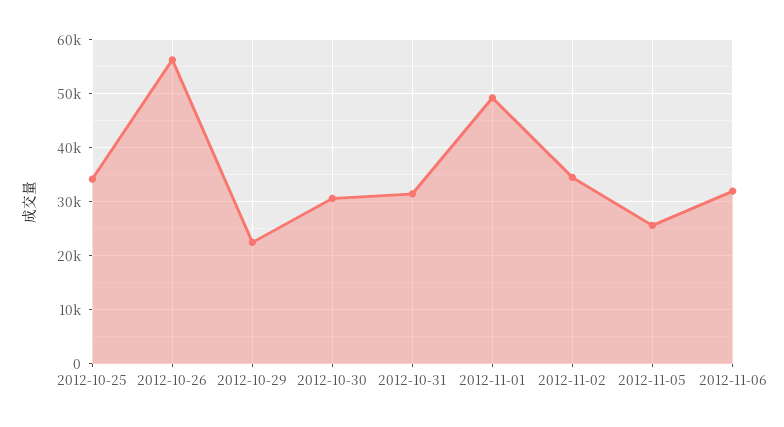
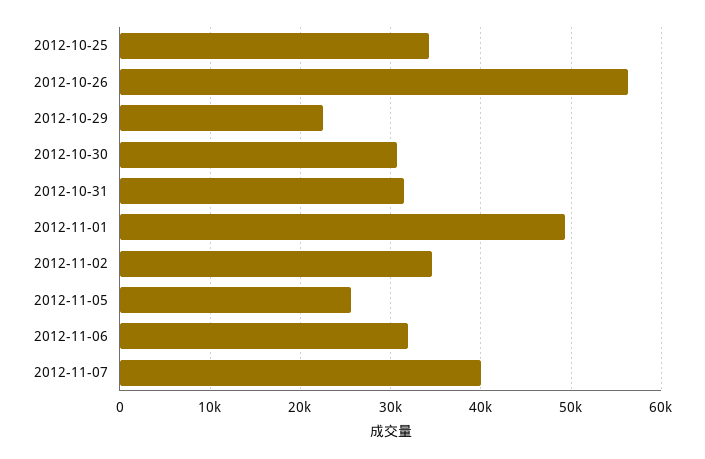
2012-11-07: none -> 40000

